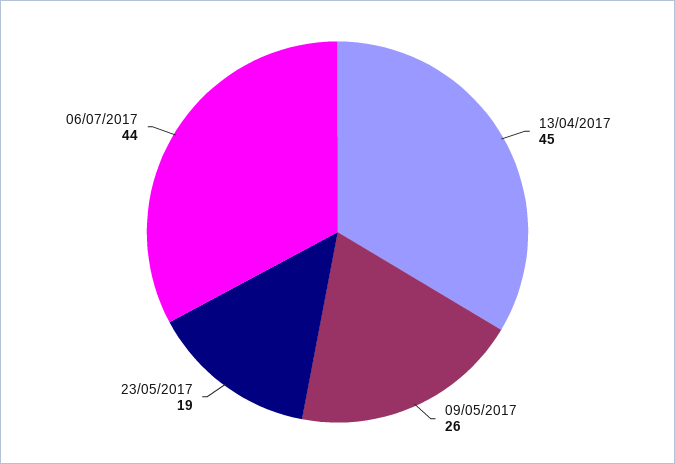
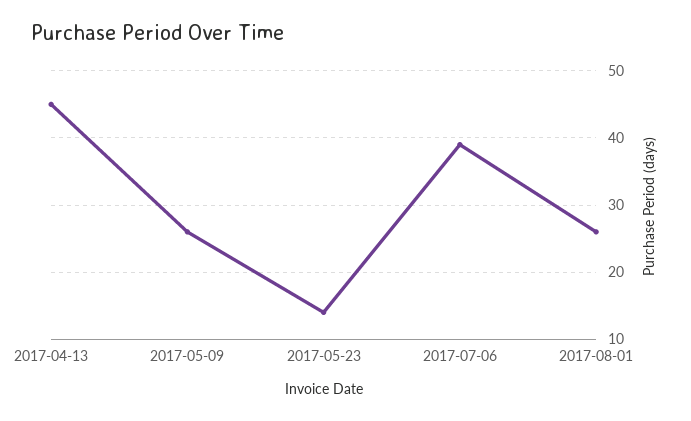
23/05/2017: 19 -> 14
06/07/2017: 44 -> 39
2017-08-01: none -> 26

